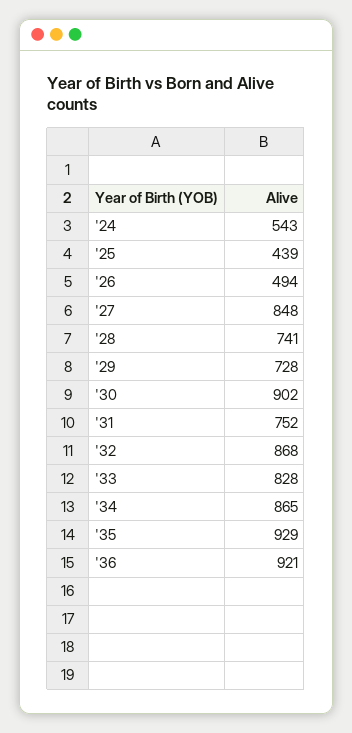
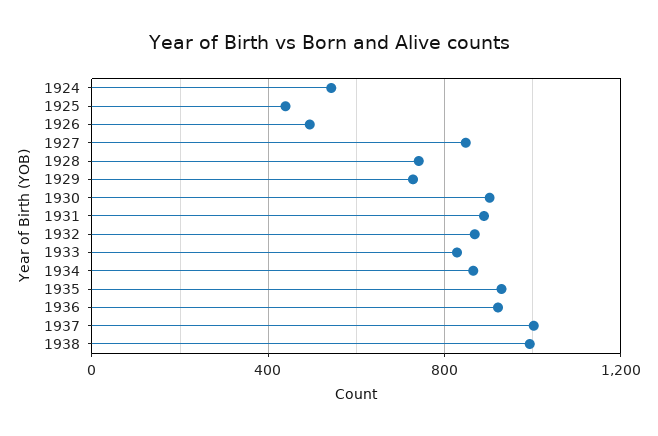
'31: 752 -> 900
1937: none -> 1000
1938: none -> 1000

